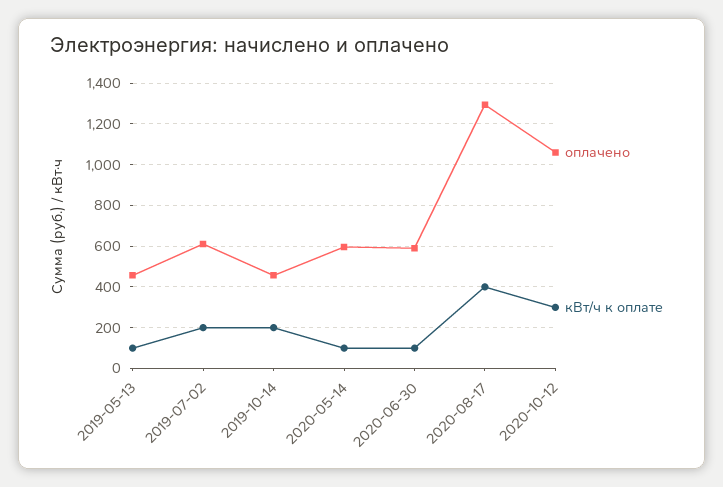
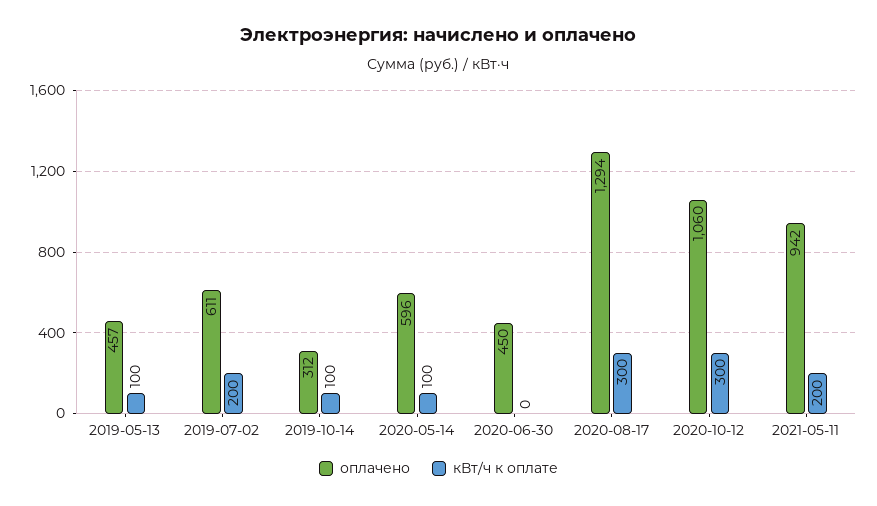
оплачено, 2019-10-14: 450 -> 312
кВт/ч к оплате, 2019-10-14: 200 -> 100
оплачено, 2020-06-30: 600 -> 450
кВт/ч к оплате, 2020-06-30: 100 -> 0
кВт/ч к оплате, 2020-08-17: 400 -> 300
оплачено, 2021-05-11: none -> 942
кВт/ч к оплате, 2021-05-11: none -> 200

